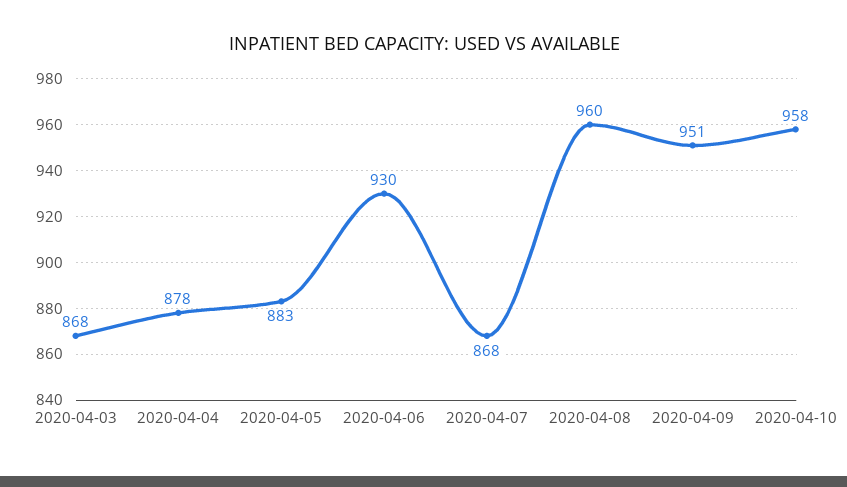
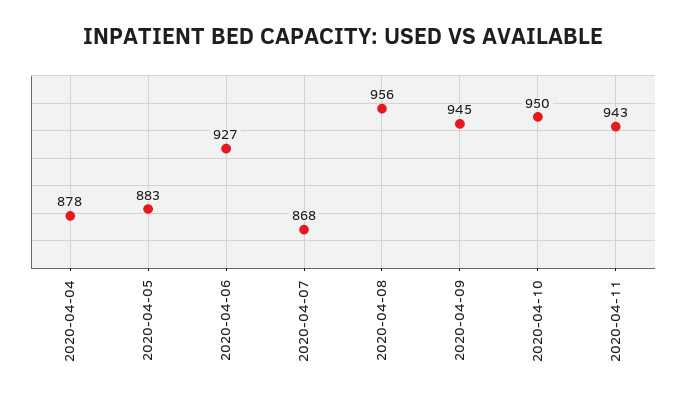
2020-04-03: 868 -> none
2020-04-06: 930 -> 927
2020-04-08: 960 -> 956
2020-04-09: 951 -> 945
2020-04-10: 958 -> 950
2020-04-11: none -> 943

